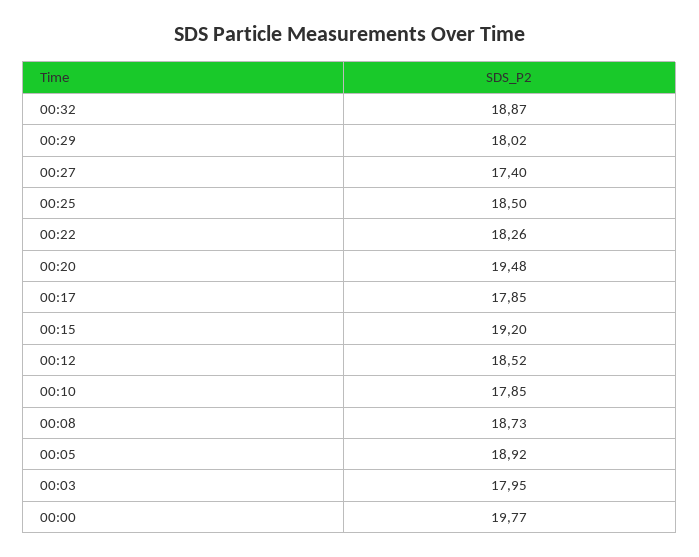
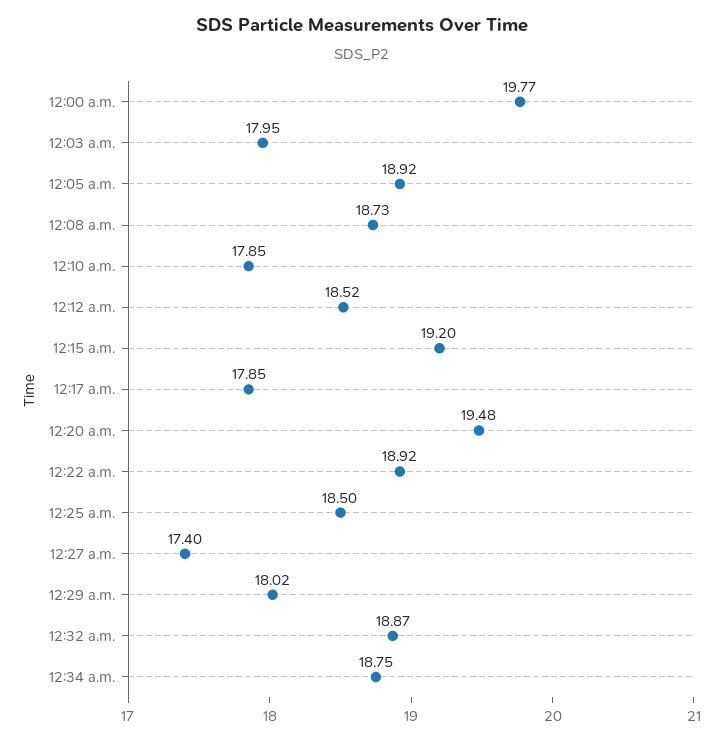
00:22: 18.26 -> 18.92
12:34 a.m.: none -> 18.75

